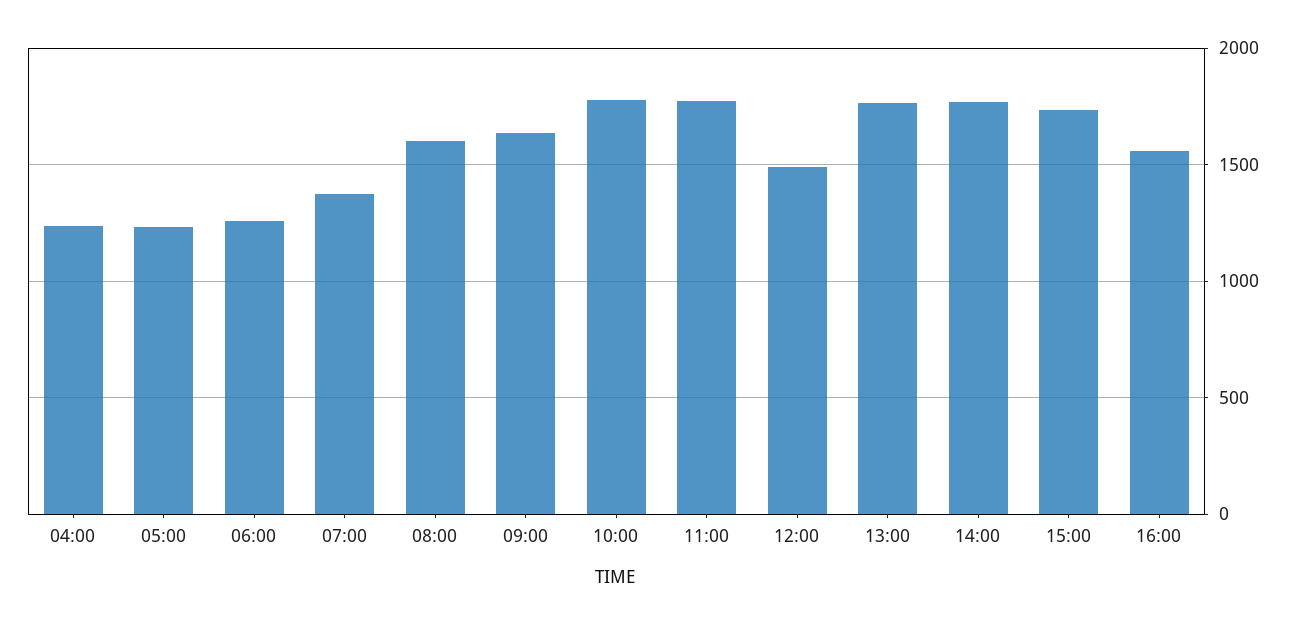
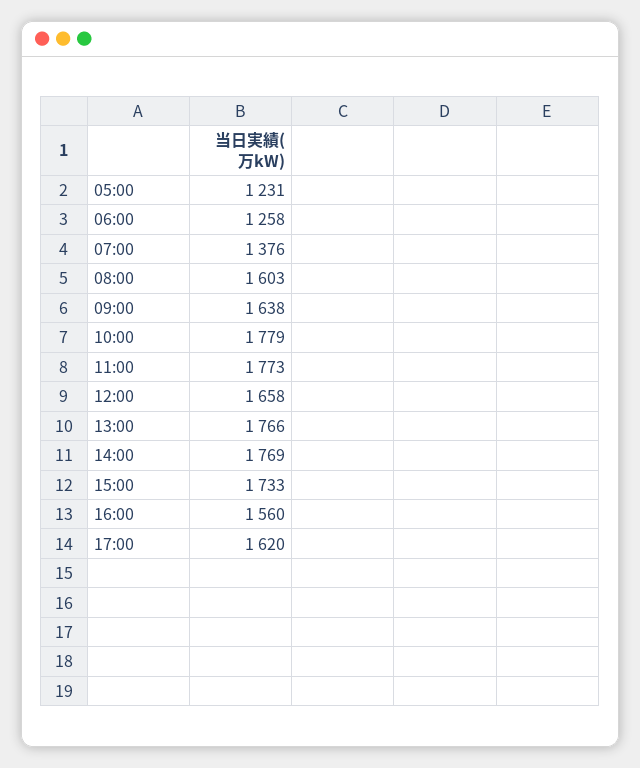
04:00: 1250 -> none
12:00: 1500 -> 1658
17:00: none -> 1620

